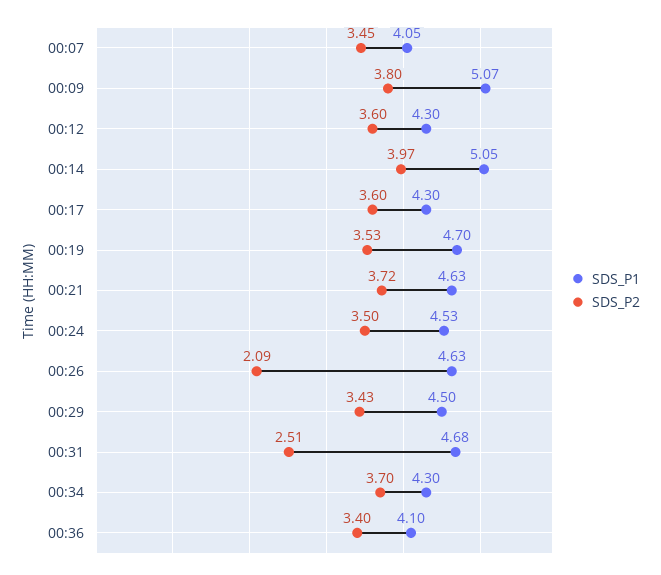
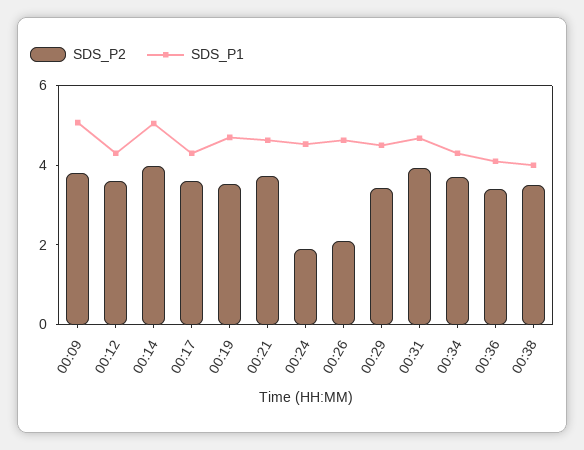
SDS_P1, 00:07: 4.05 -> none
SDS_P2, 00:07: 3.45 -> none
SDS_P2, 00:24: 3.5 -> 2
SDS_P2, 00:31: 2.51 -> 4
SDS_P2, 00:38: none -> 3.5
SDS_P1, 00:38: none -> 4

